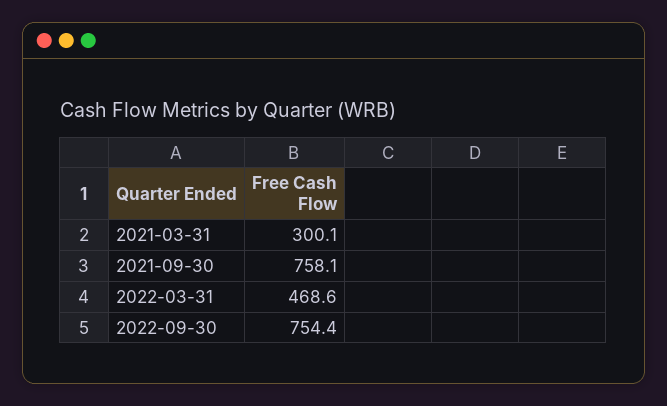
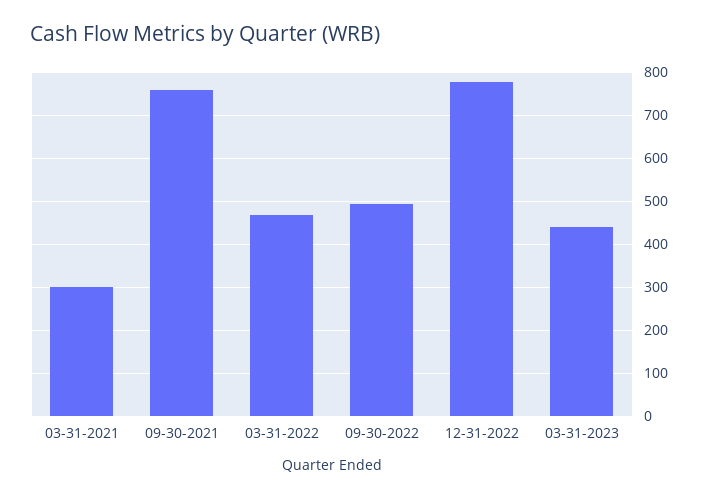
2022-09-30: 754.4 -> 500
12-31-2022: none -> 780
03-31-2023: none -> 440

